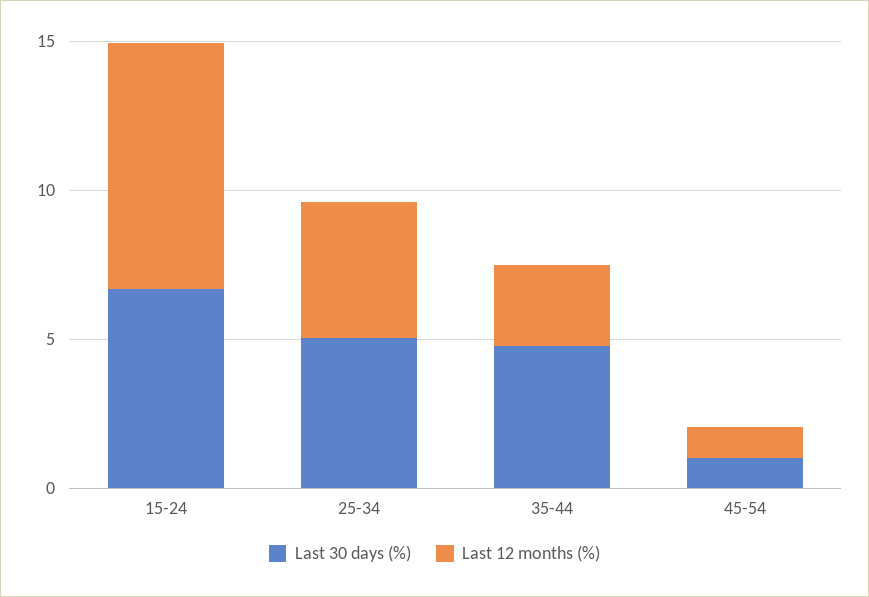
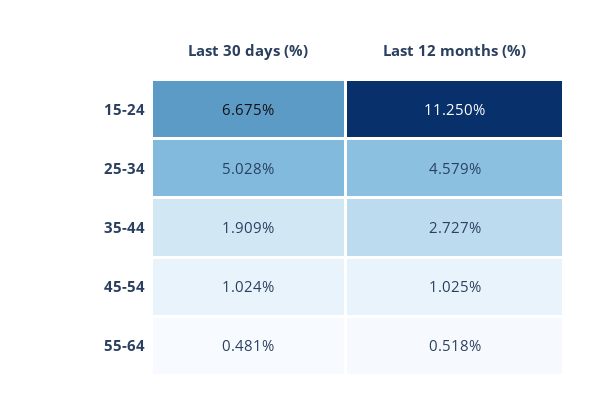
Last 12 months (%), 15-24: 8 -> 11.25
Last 30 days (%), 35-44: 5 -> 1.909
Last 30 days (%), 55-64: none -> 0.481
Last 12 months (%), 55-64: none -> 0.518

